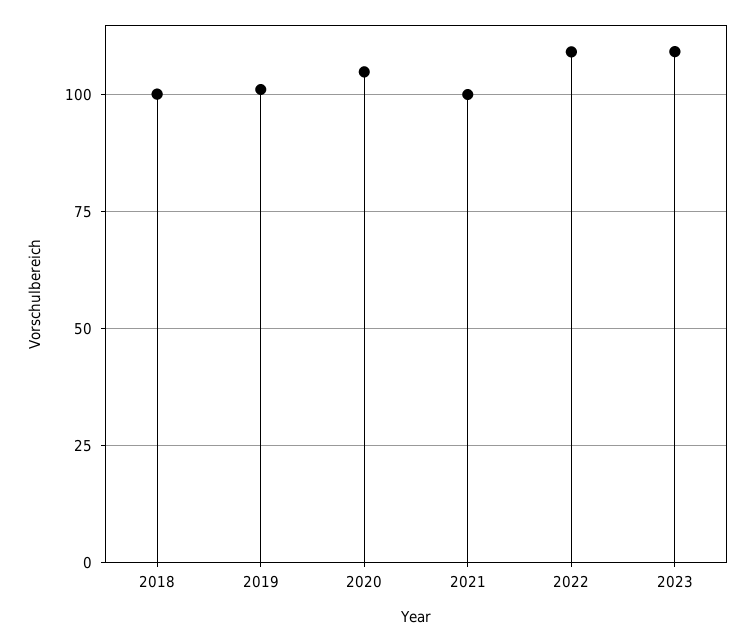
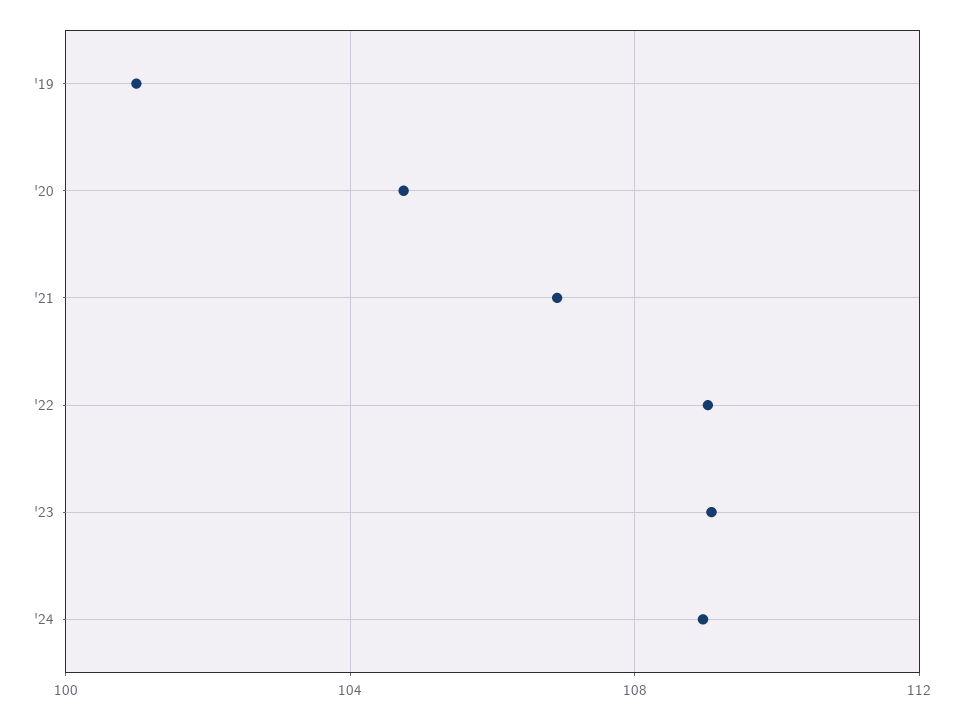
2018: 100 -> none
2021: 100 -> 107
'24: none -> 109

